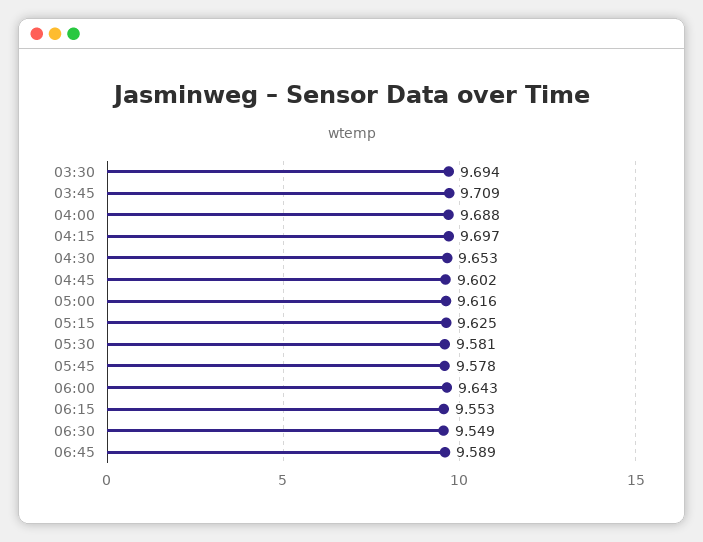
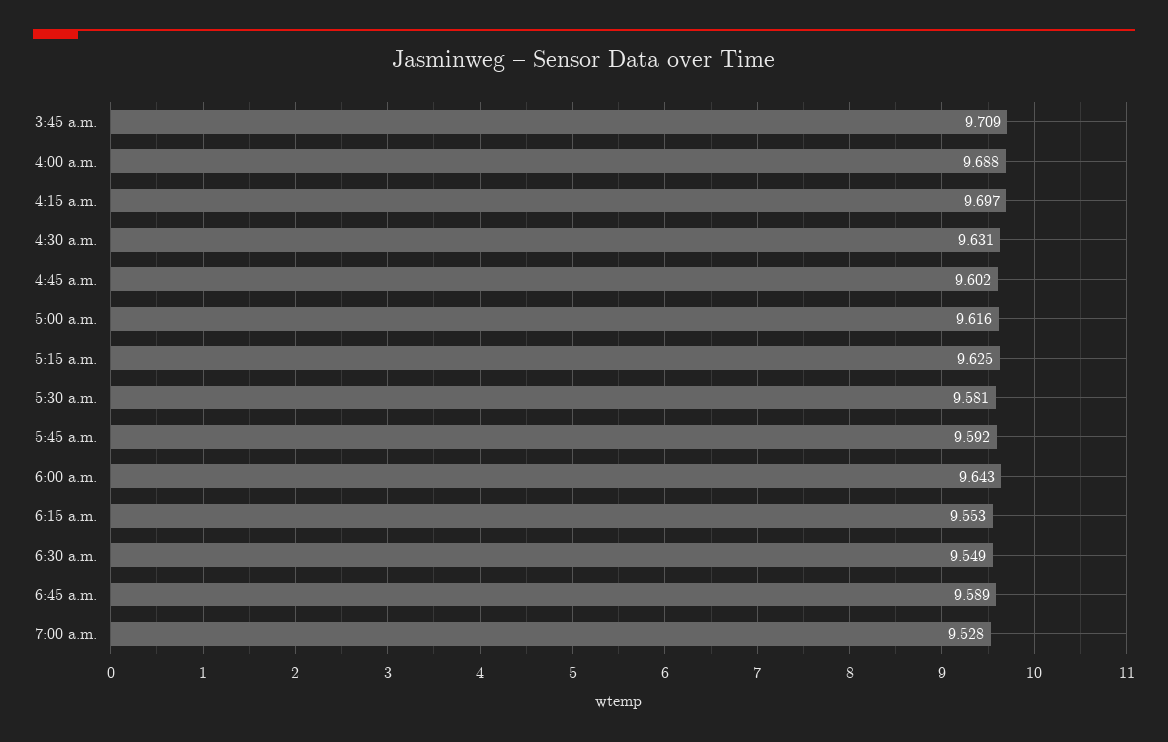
03:30: 9.694 -> none
04:30: 9.653 -> 9.631
05:45: 9.578 -> 9.592
7:00 a.m.: none -> 9.528

